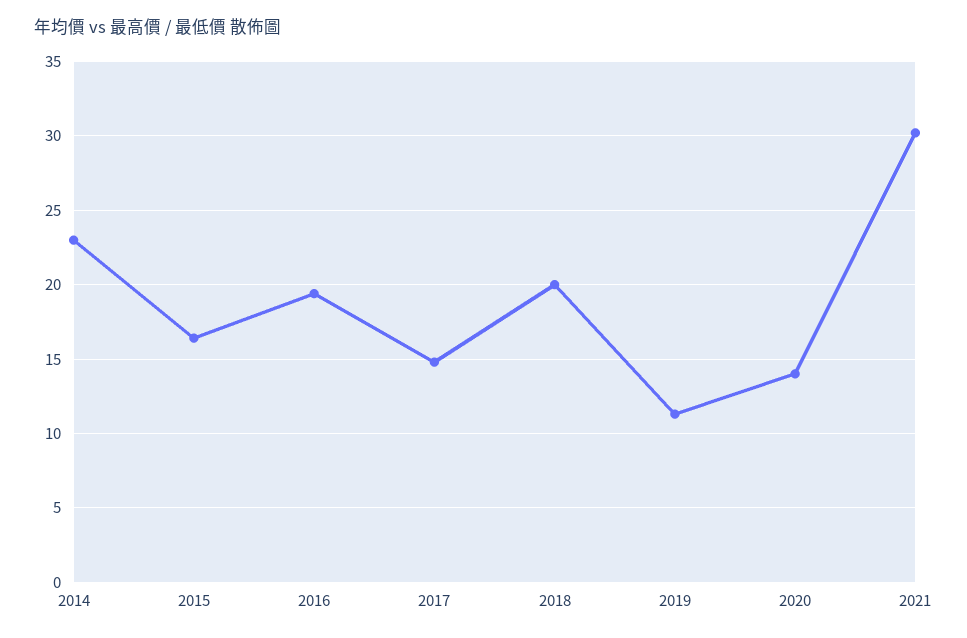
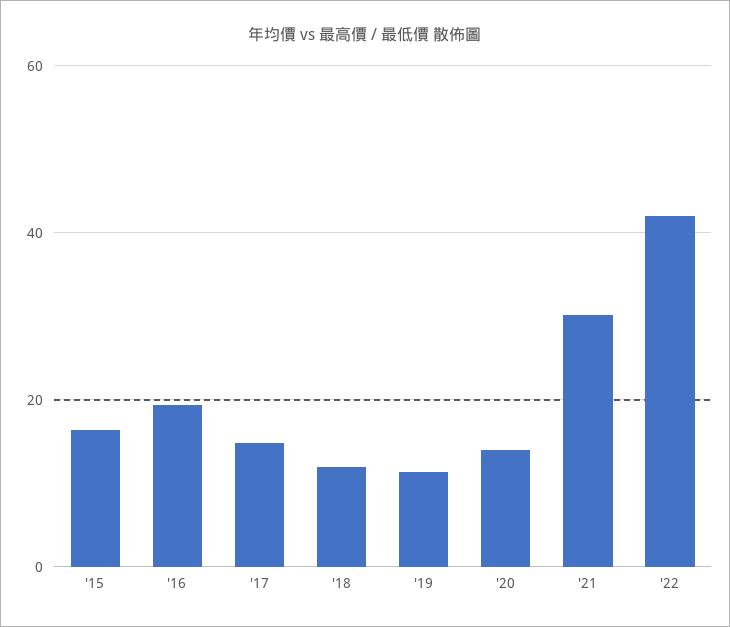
2014: 23 -> none
2018: 20 -> 12
'22: none -> 42

